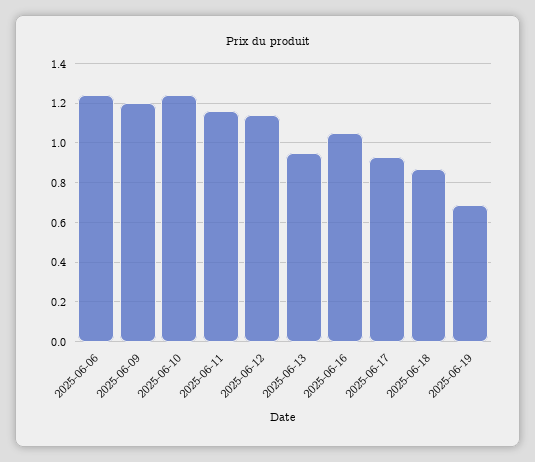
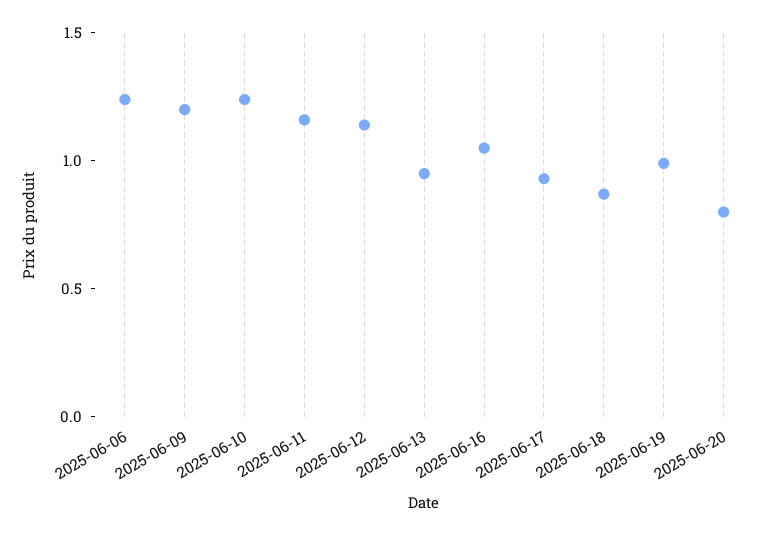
2025-06-19: 0.7 -> 1
2025-06-20: none -> 0.8

